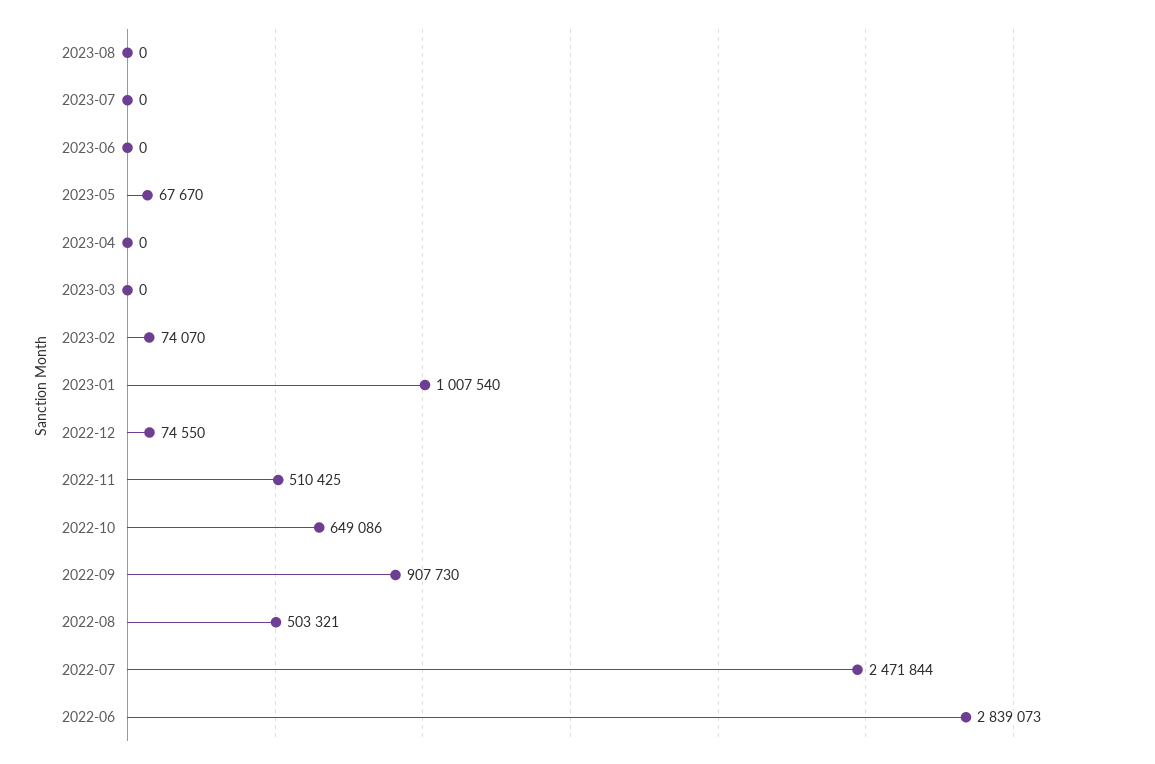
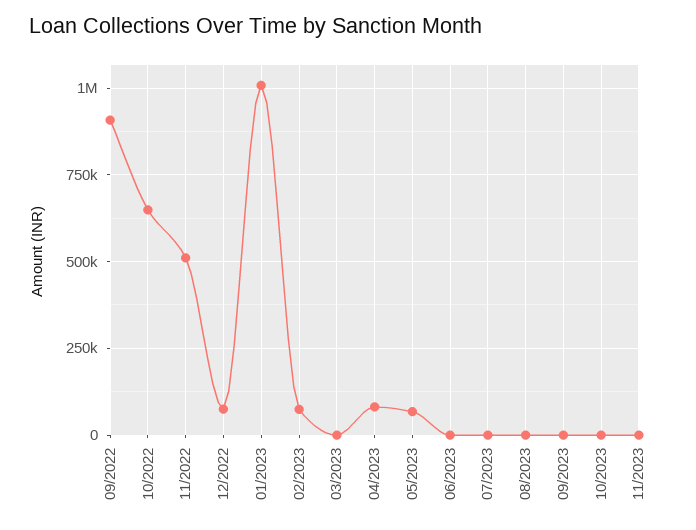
2023-04: 0 -> 75000
2022-08: 503321 -> none
2022-07: 2471844 -> none
2022-06: 2839073 -> none
09/2023: none -> 0
10/2023: none -> 0
11/2023: none -> 0

